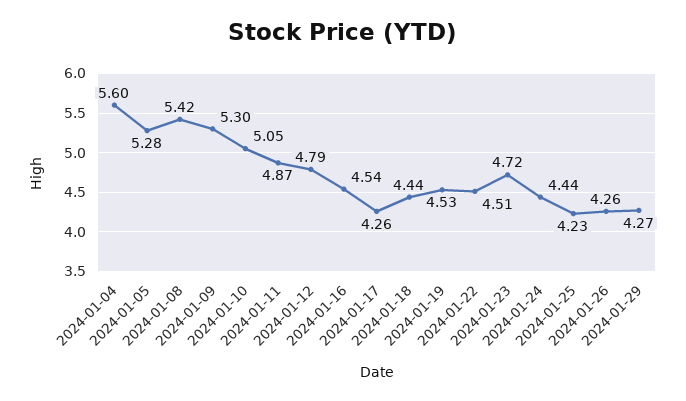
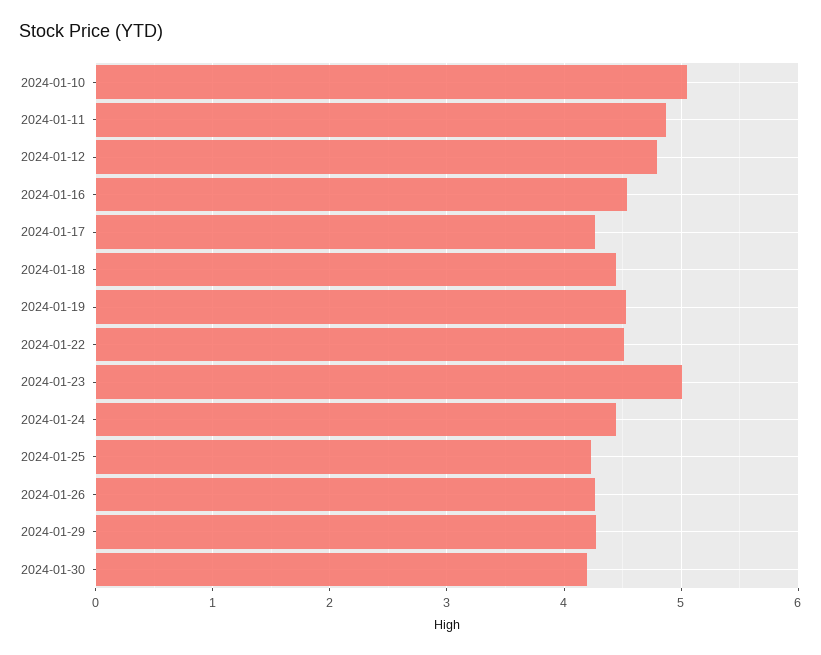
2024-01-04: 5.6 -> none
2024-01-05: 5.28 -> none
2024-01-08: 5.42 -> none
2024-01-09: 5.3 -> none
2024-01-23: 4.72 -> 5
2024-01-30: none -> 4.2

